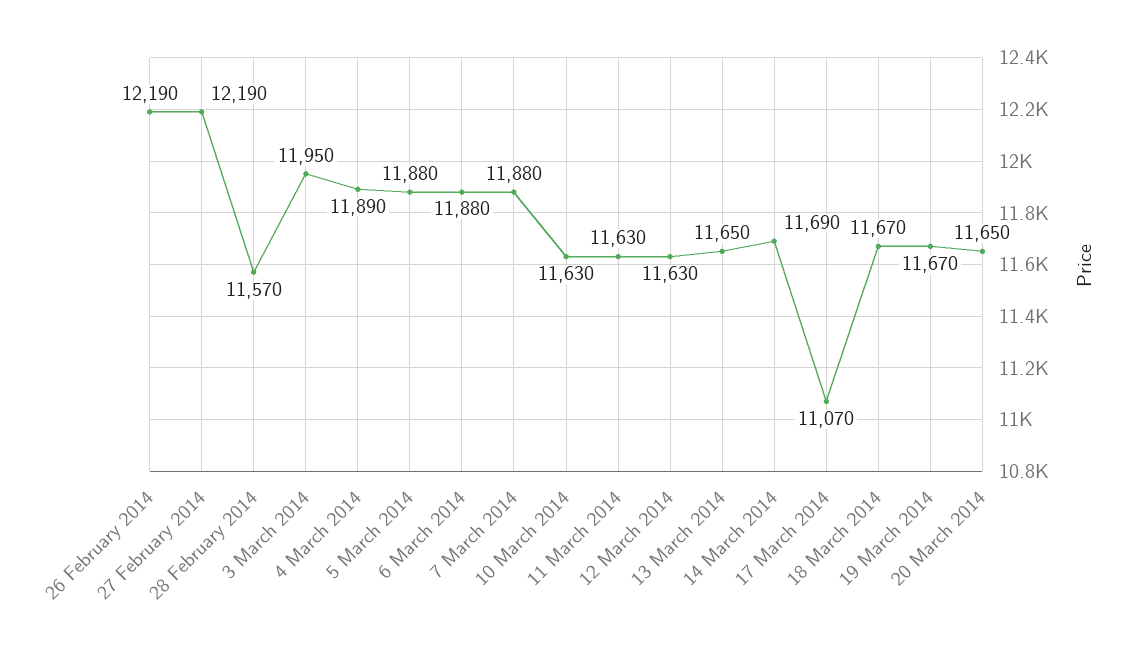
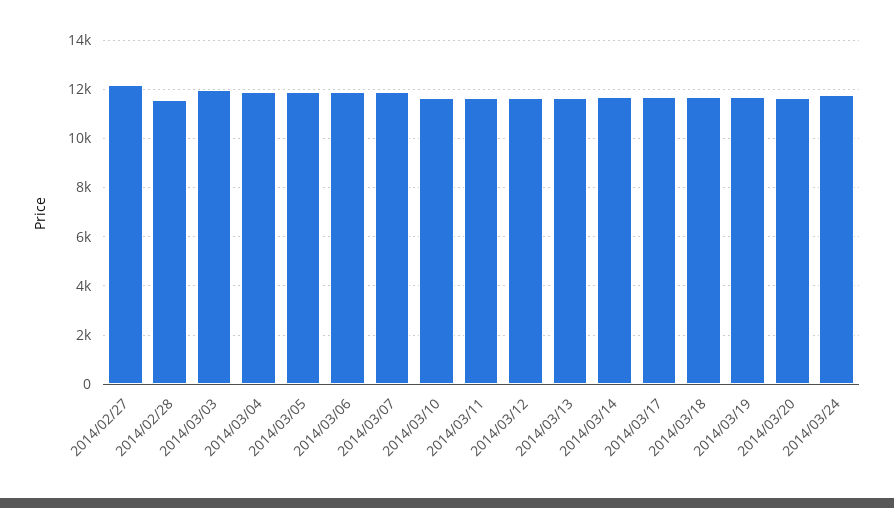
26 February 2014: 12190 -> none
17 March 2014: 11070 -> 11750
2014/03/24: none -> 11750

